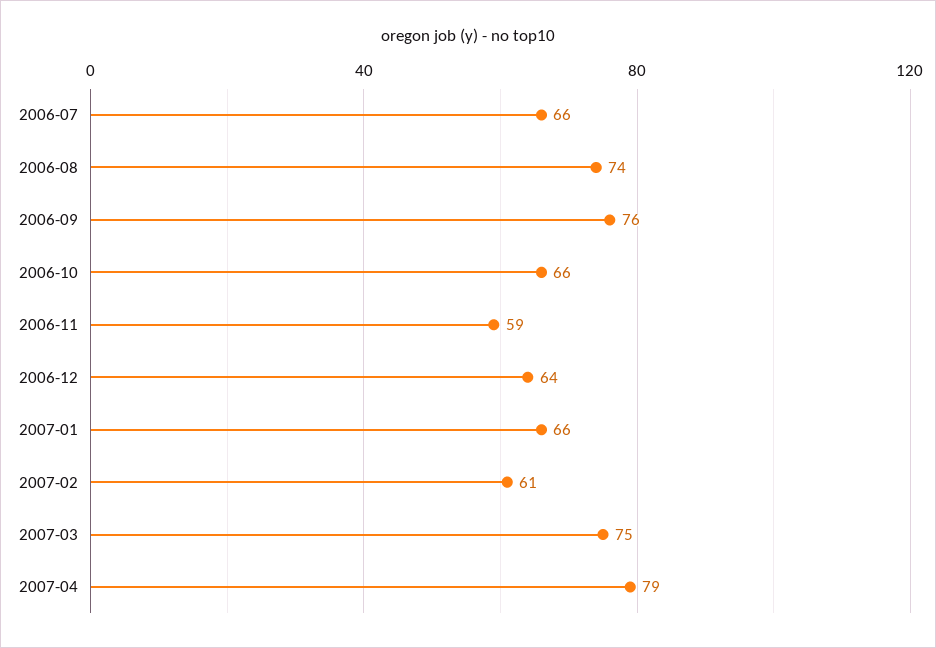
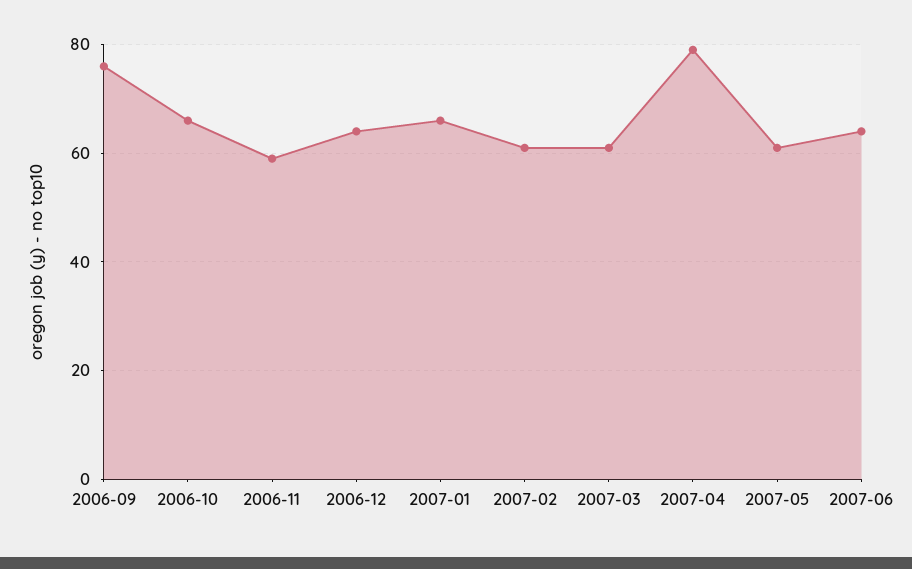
2006-07: 66 -> none
2006-08: 74 -> none
2007-03: 75 -> 60
2007-05: none -> 60
2007-06: none -> 65

